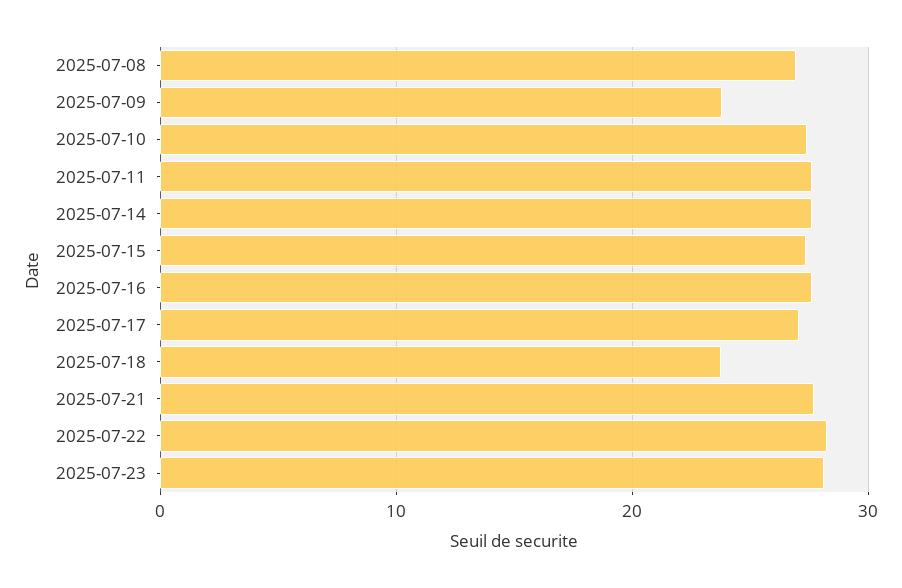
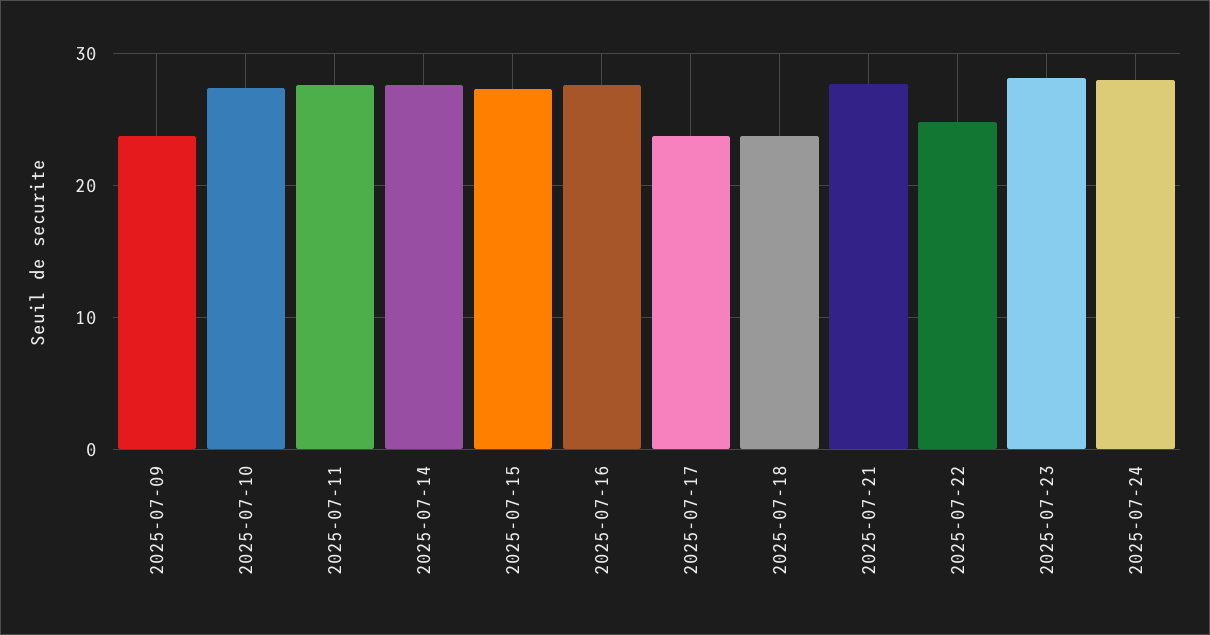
2025-07-08: 27 -> none
2025-07-17: 27 -> 24
2025-07-22: 28 -> 25
2025-07-24: none -> 28

